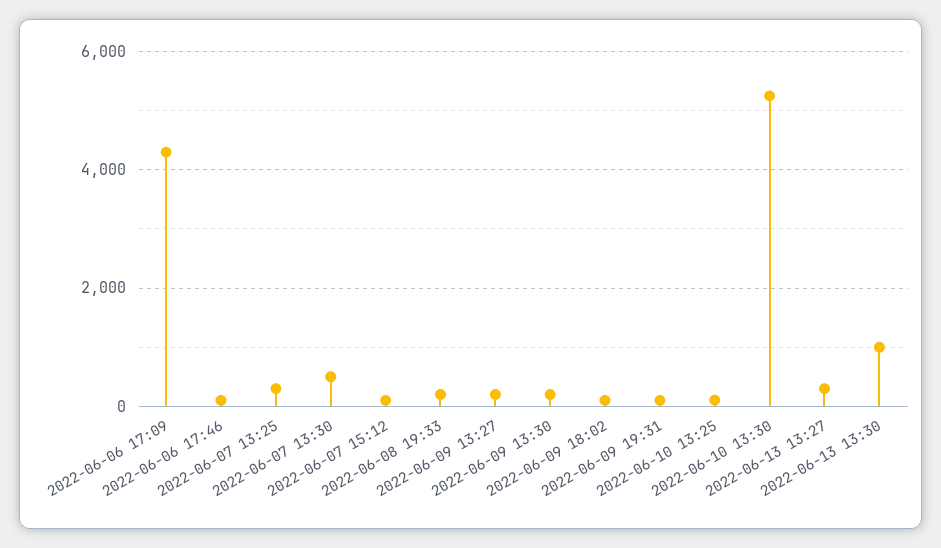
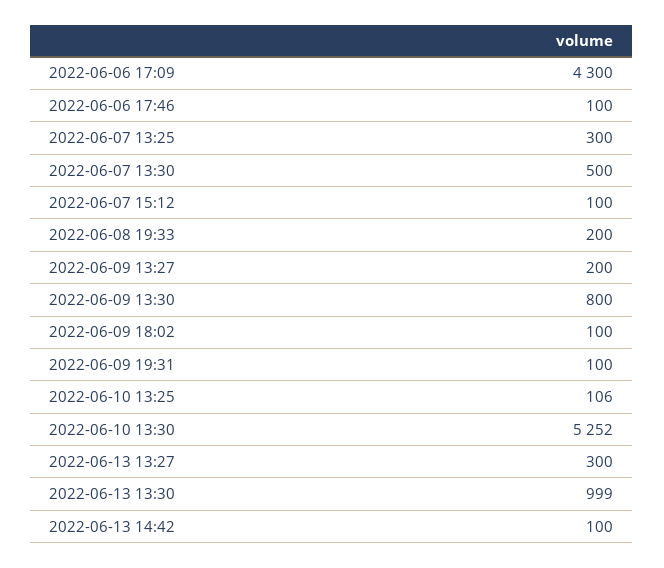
2022-06-09 13:30: 200 -> 800
2022-06-13 14:42: none -> 100

